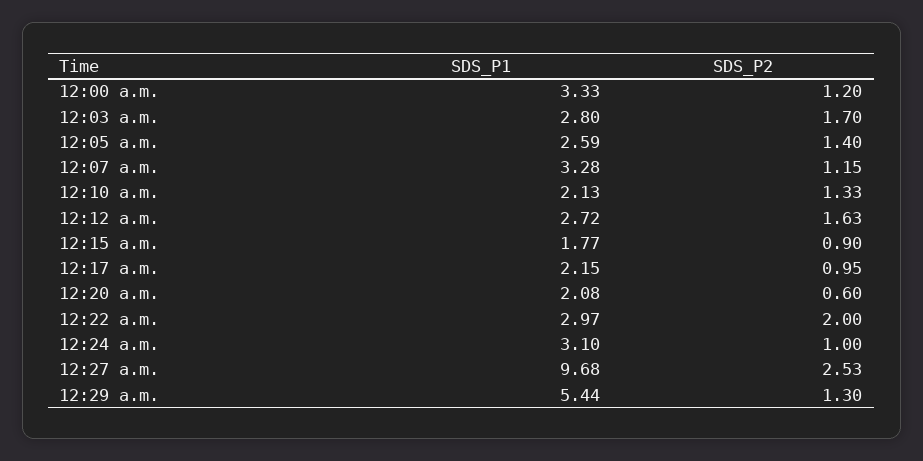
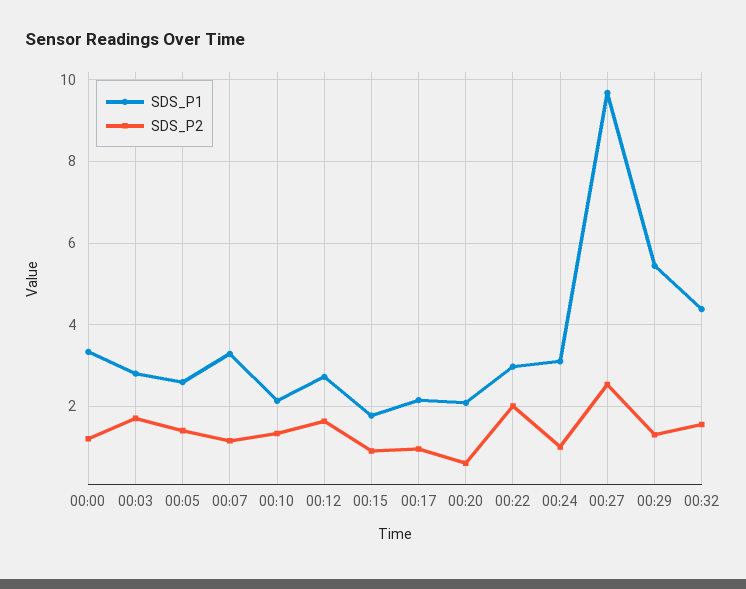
SDS_P1, 00:32: none -> 4.4
SDS_P2, 00:32: none -> 1.6

